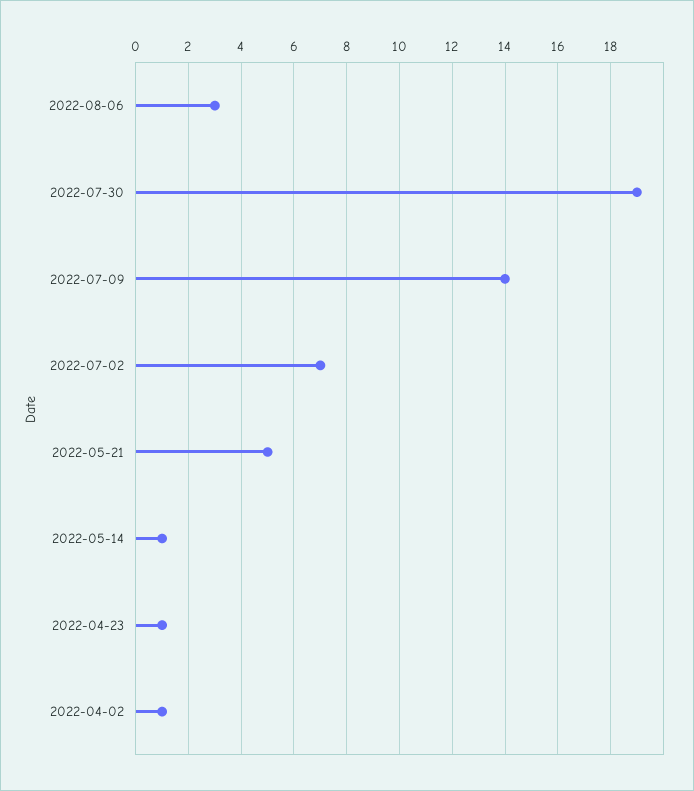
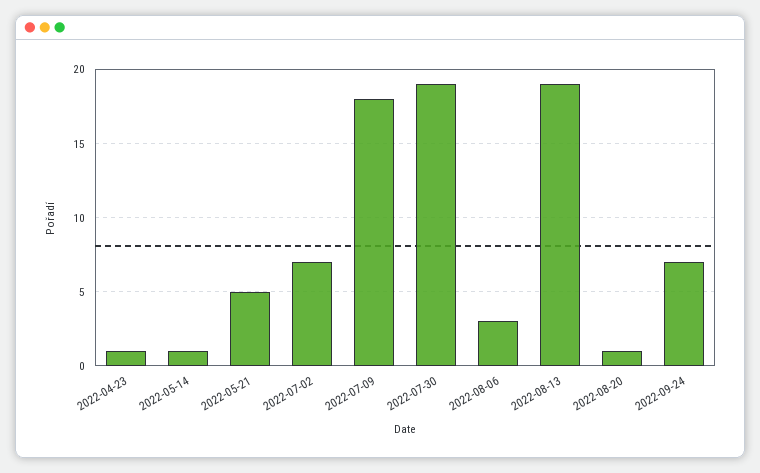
2022-07-09: 14 -> 18
2022-04-02: 1 -> none
2022-08-13: none -> 19
2022-08-20: none -> 1
2022-09-24: none -> 7

